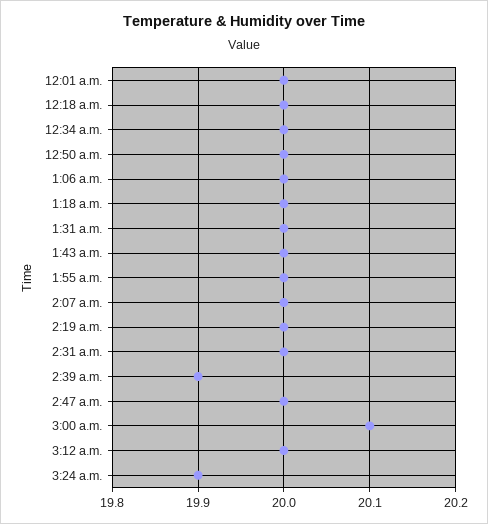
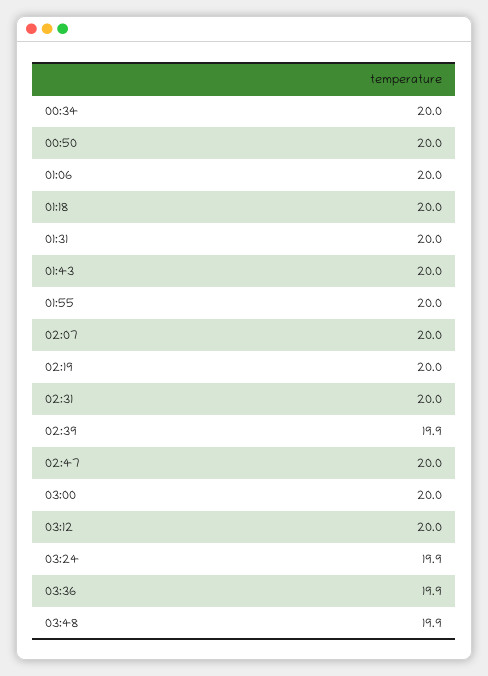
12:01 a.m.: 20 -> none
12:18 a.m.: 20 -> none
3:00 a.m.: 20.1 -> 20
03:36: none -> 19.9
03:48: none -> 19.9

